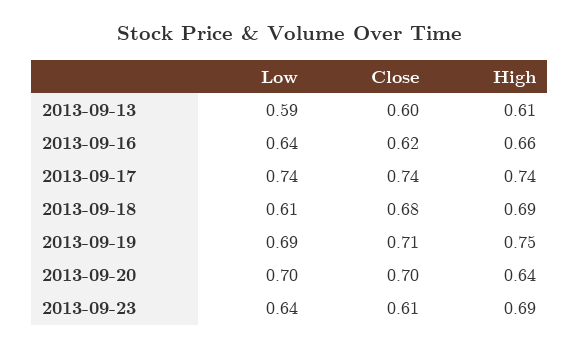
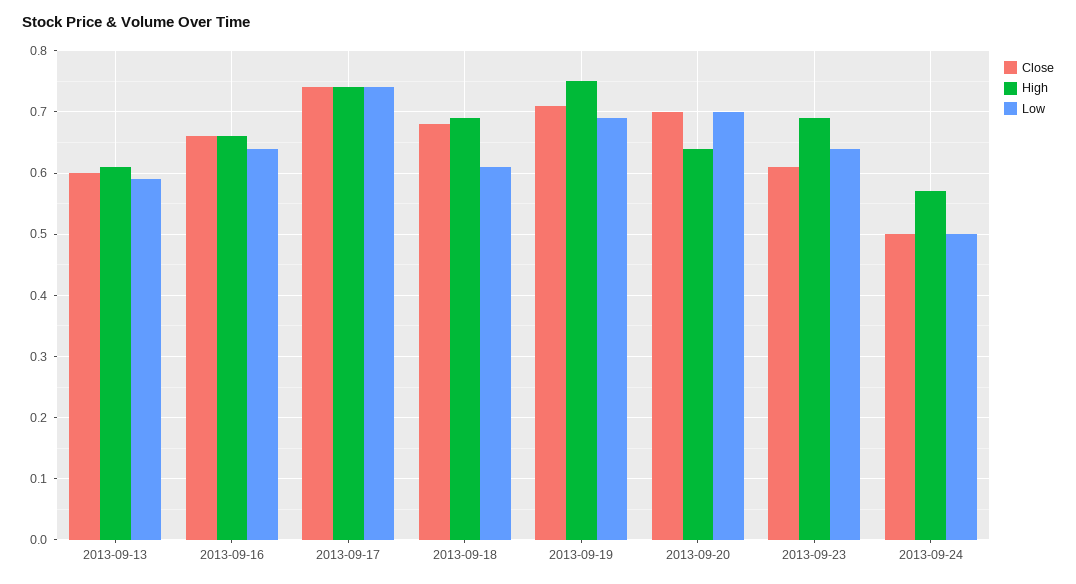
Close, 2013-09-16: 0.62 -> 0.66
Close, 2013-09-24: none -> 0.5
High, 2013-09-24: none -> 0.57
Low, 2013-09-24: none -> 0.5

